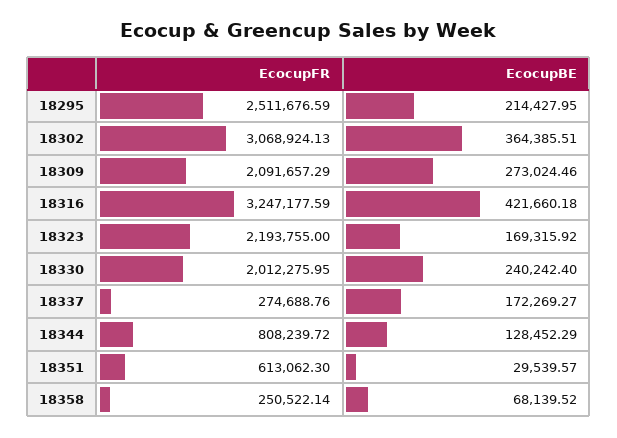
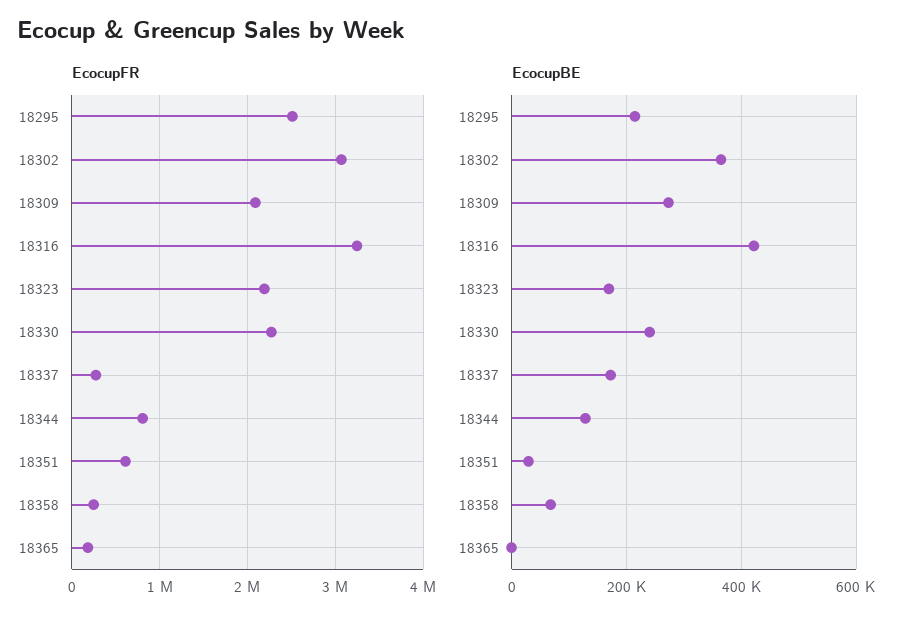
EcocupFR, 18330: 2012275.95 -> 2300000
EcocupFR, 18365: none -> 200000
EcocupBE, 18365: none -> 0

